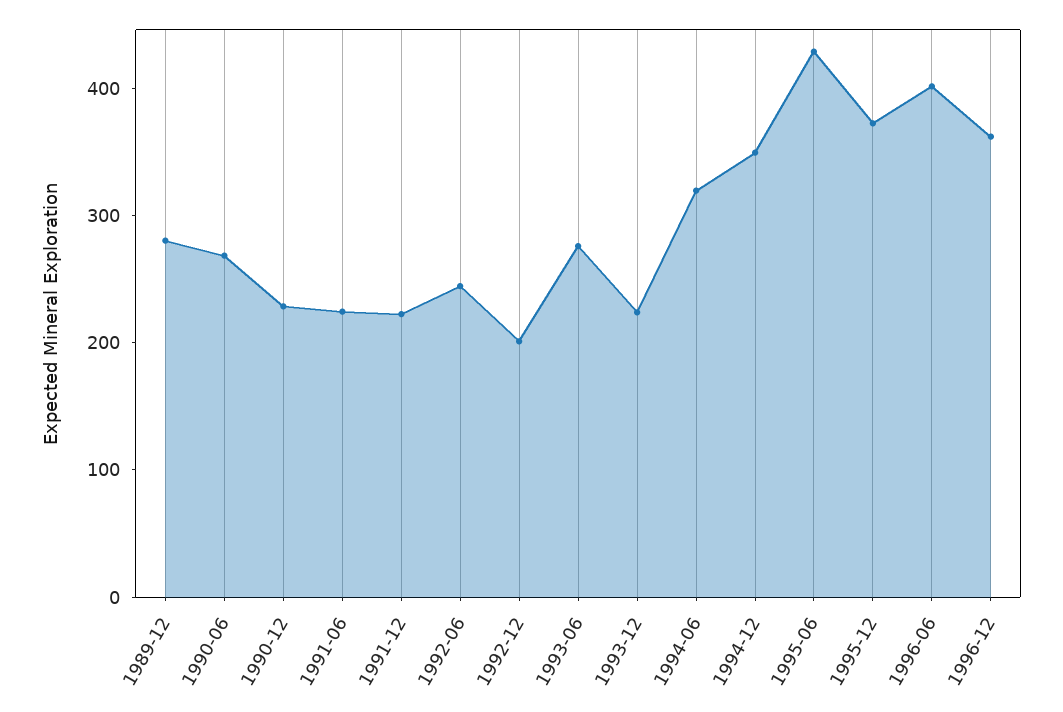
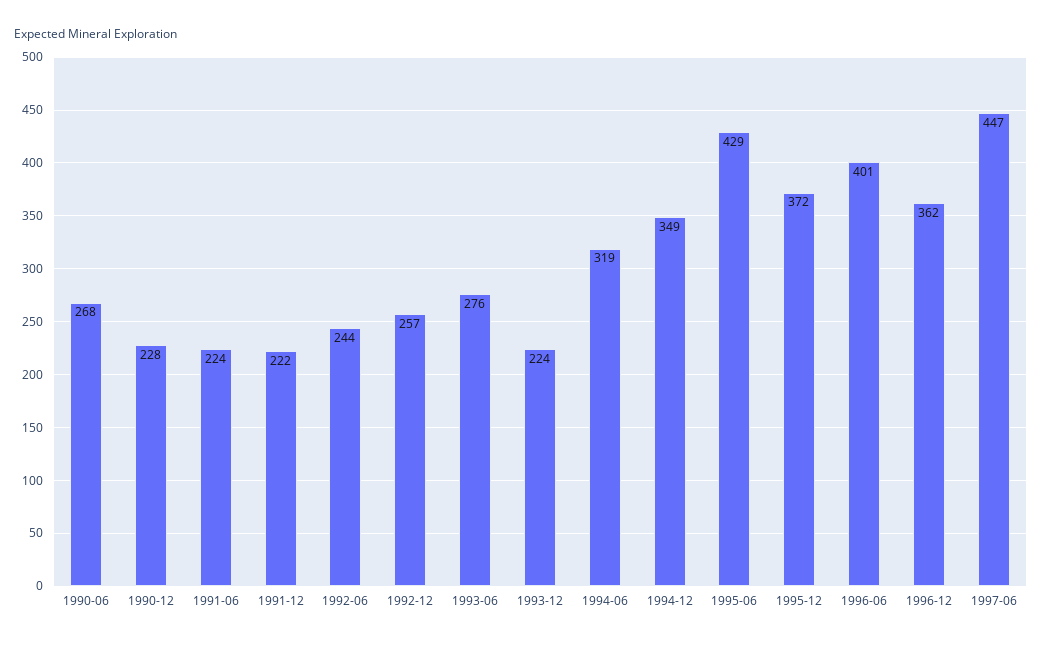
1989-12: 280 -> none
1992-12: 200 -> 257
1997-06: none -> 447

